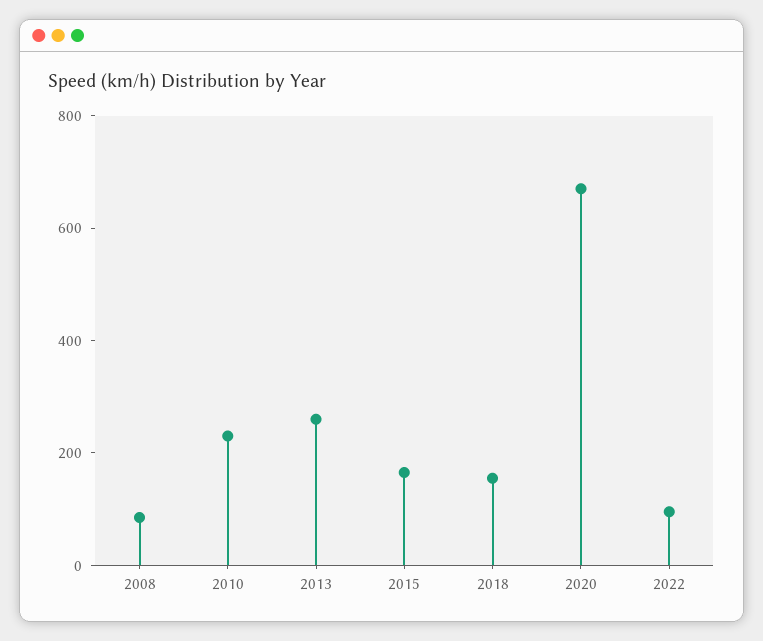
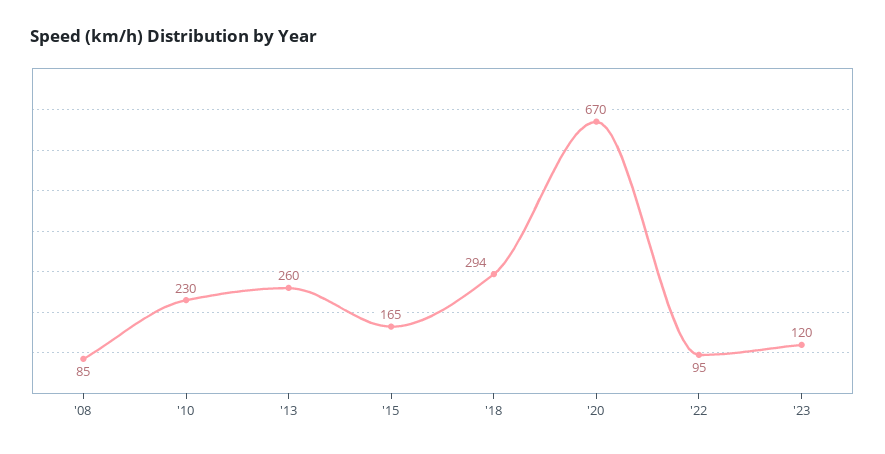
2018: 150 -> 294
'23: none -> 120

